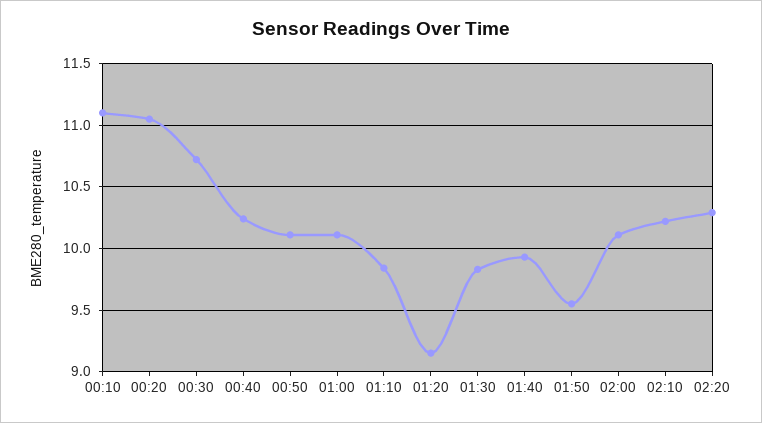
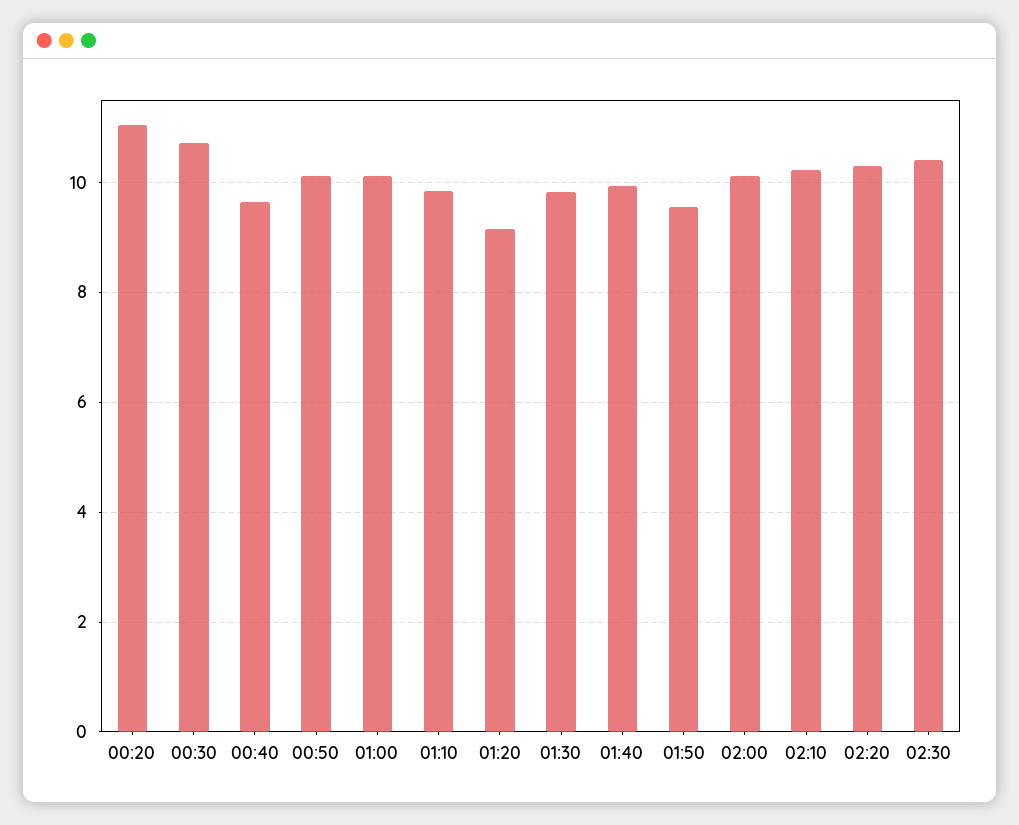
00:10: 11.1 -> none
00:40: 10.25 -> 9.6
02:30: none -> 10.4

